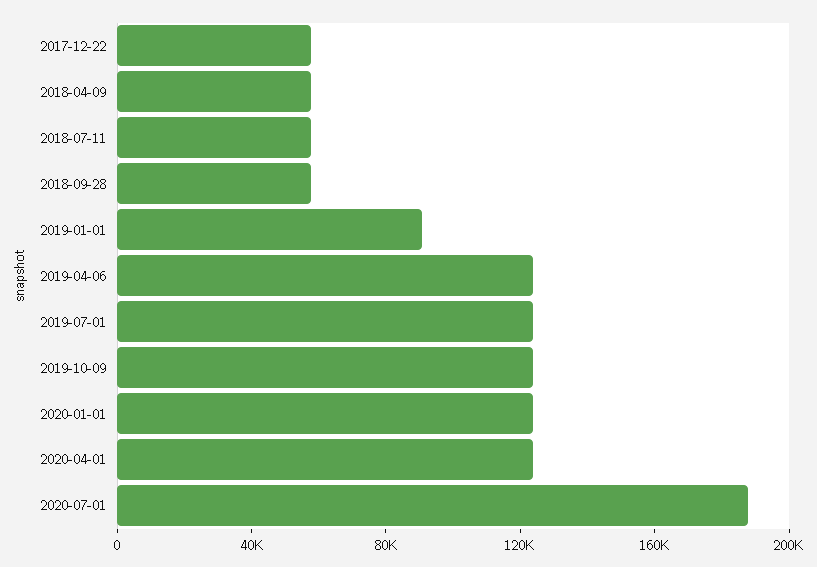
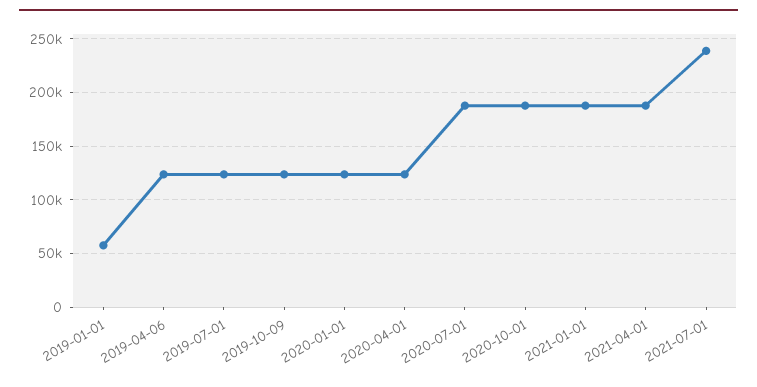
2017-12-22: 60000 -> none
2018-04-09: 60000 -> none
2018-07-11: 60000 -> none
2018-09-28: 60000 -> none
2019-01-01: 90000 -> 60000
2020-10-01: none -> 190000
2021-01-01: none -> 190000
2021-04-01: none -> 190000
2021-07-01: none -> 240000

